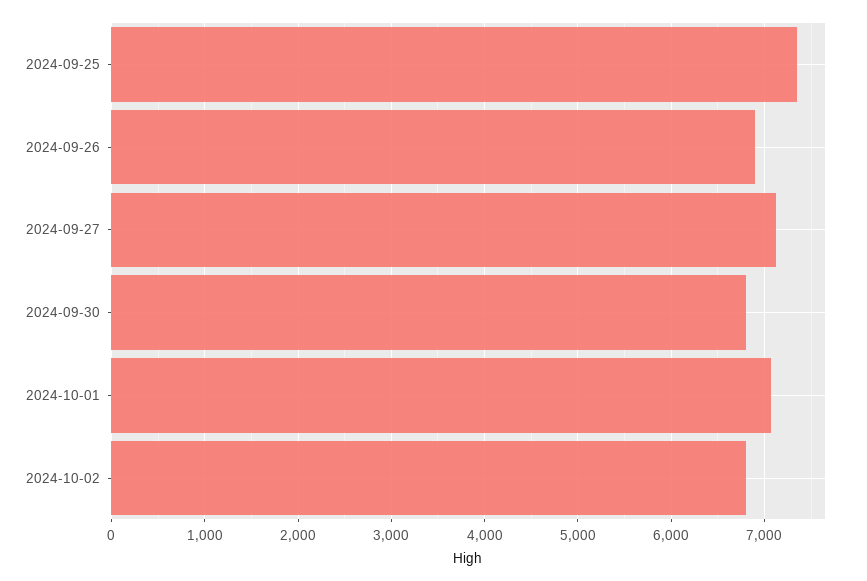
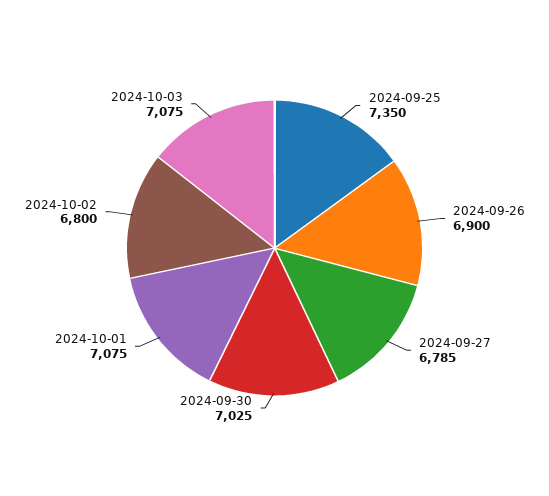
2024-09-27: 7100 -> 6785
2024-09-30: 6800 -> 7025
2024-10-03: none -> 7075

